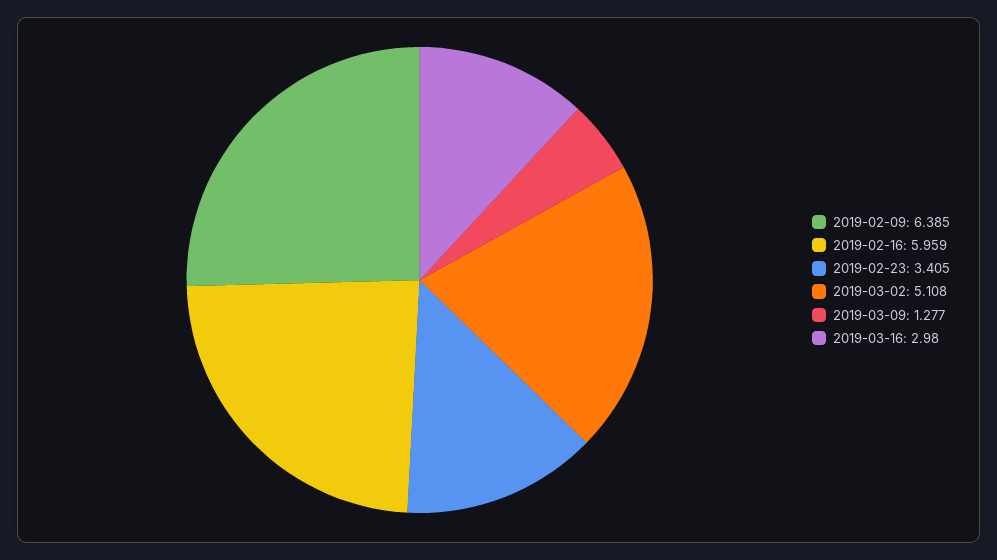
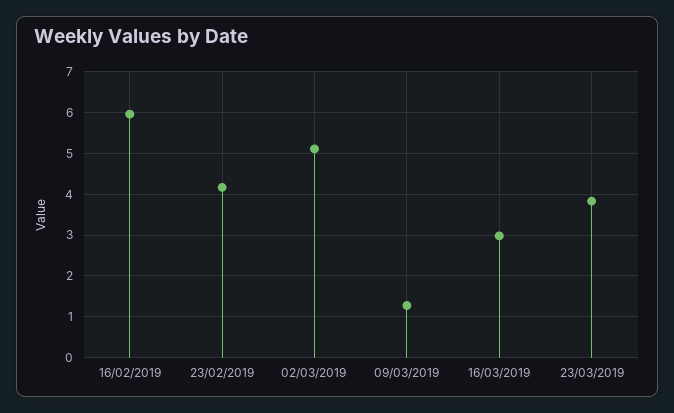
2019-02-09: 6.385 -> none
2019-02-23: 3.405 -> 4.2
23/03/2019: none -> 3.8

